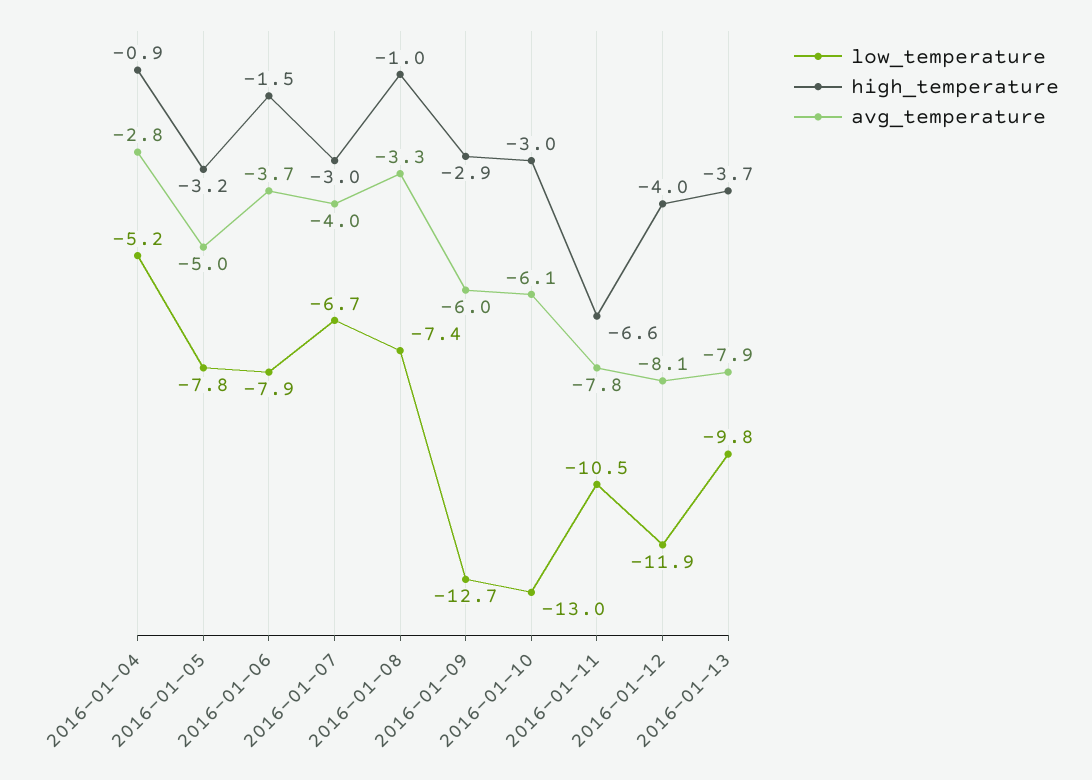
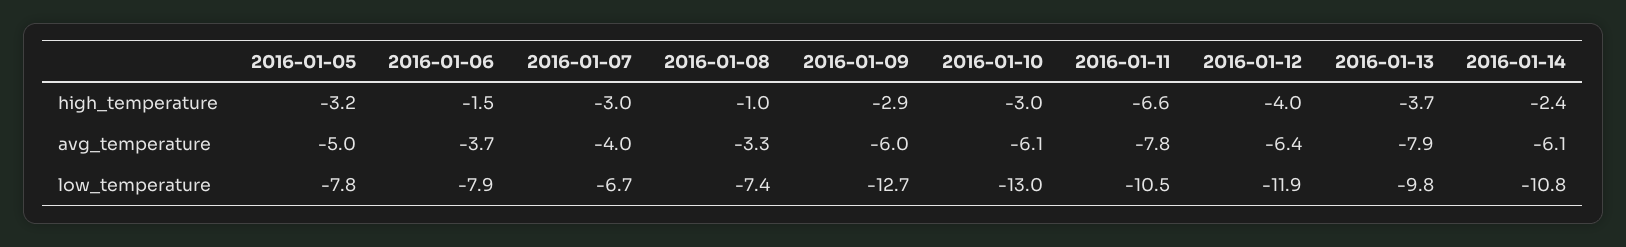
low_temperature, 2016-01-04: -5.2 -> none
high_temperature, 2016-01-04: -0.9 -> none
avg_temperature, 2016-01-04: -2.8 -> none
avg_temperature, 2016-01-12: -8.1 -> -6.4
high_temperature, 2016-01-14: none -> -2.4
avg_temperature, 2016-01-14: none -> -6.1
low_temperature, 2016-01-14: none -> -10.8

